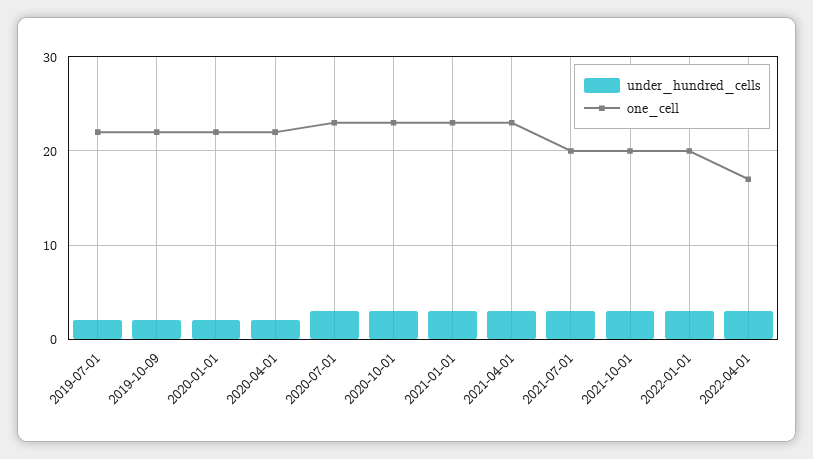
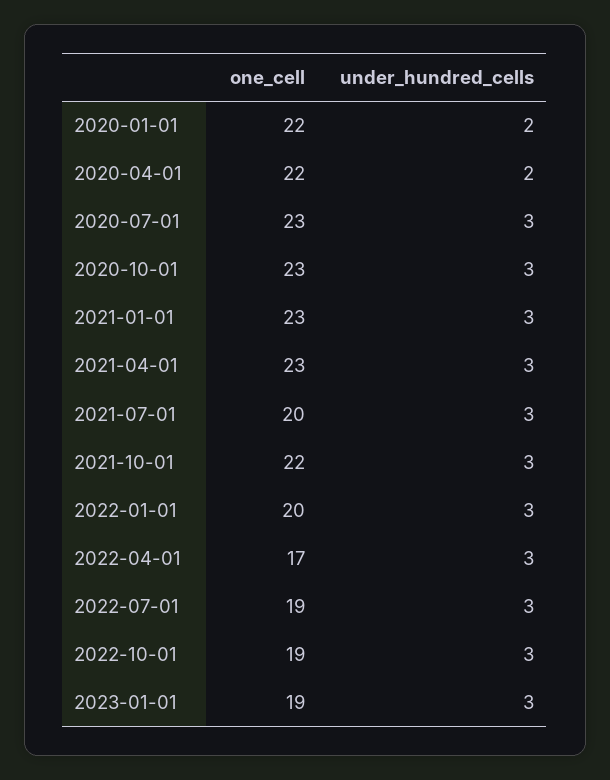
under_hundred_cells, 2019-07-01: 2 -> none
one_cell, 2019-07-01: 22 -> none
under_hundred_cells, 2019-10-09: 2 -> none
one_cell, 2019-10-09: 22 -> none
one_cell, 2021-10-01: 20 -> 22
one_cell, 2022-07-01: none -> 19
under_hundred_cells, 2022-07-01: none -> 3
one_cell, 2022-10-01: none -> 19
under_hundred_cells, 2022-10-01: none -> 3
one_cell, 2023-01-01: none -> 19
under_hundred_cells, 2023-01-01: none -> 3

